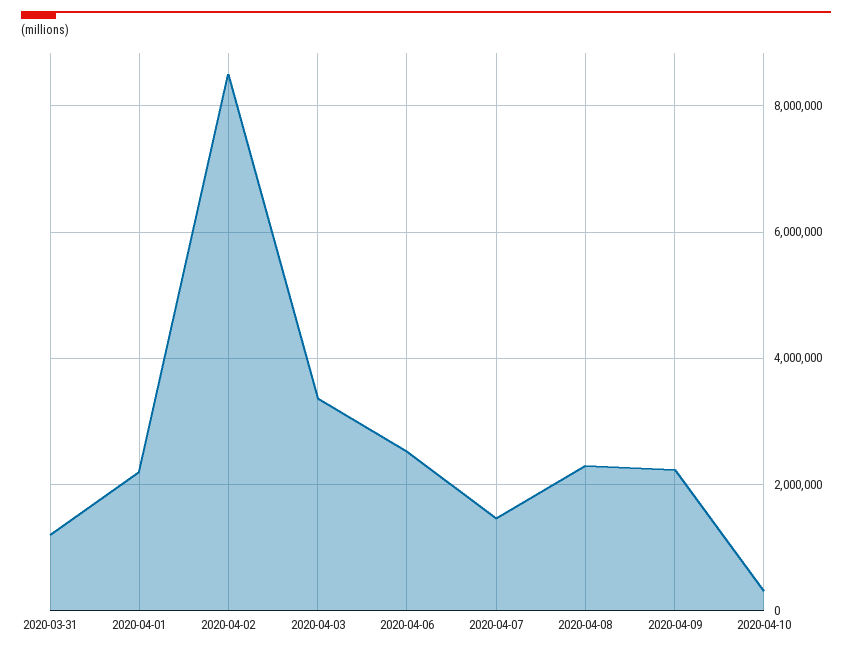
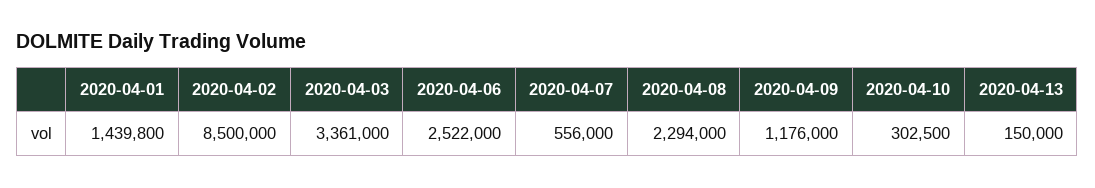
2020-03-31: 1200000 -> none
2020-04-01: 2200000 -> 1439800
2020-04-07: 1400000 -> 556000
2020-04-09: 2200000 -> 1176000
2020-04-13: none -> 150000

